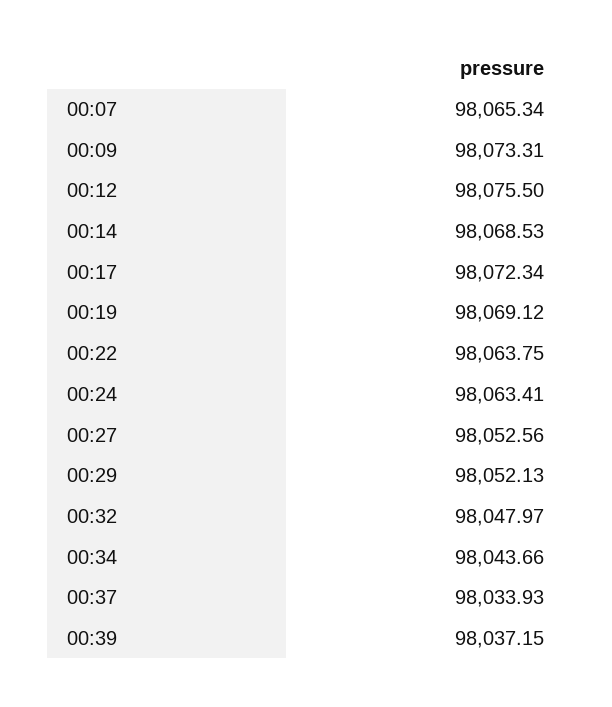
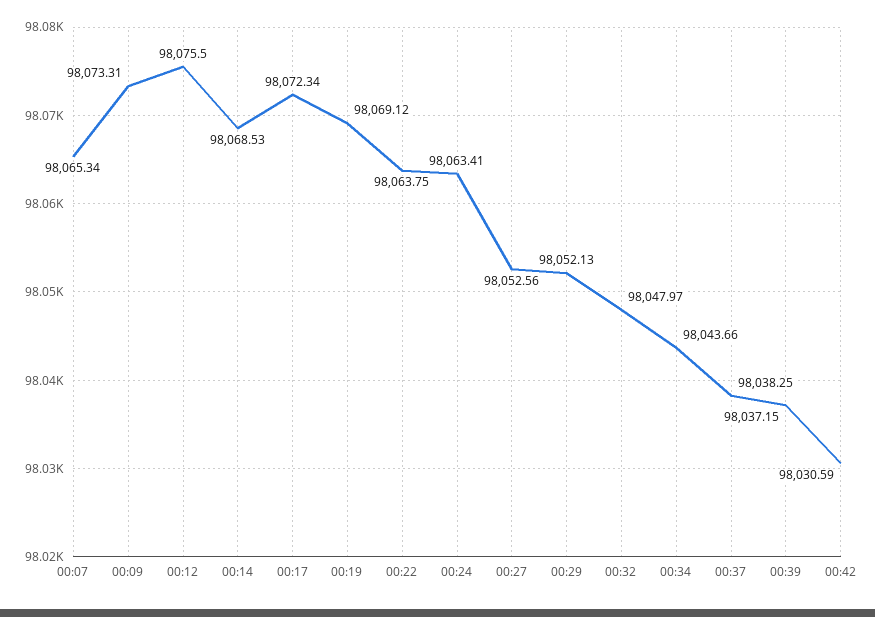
00:37: 98033.93 -> 98038.25
00:42: none -> 98030.59

